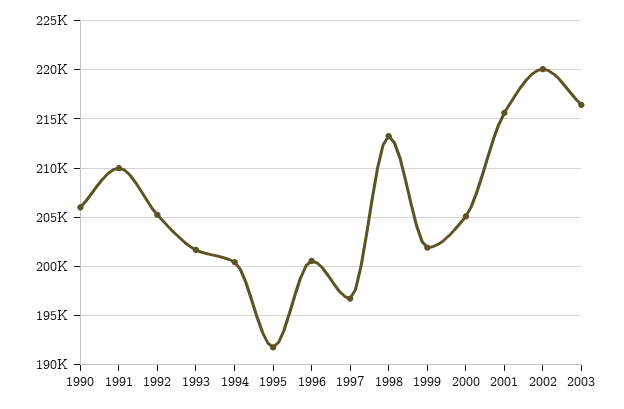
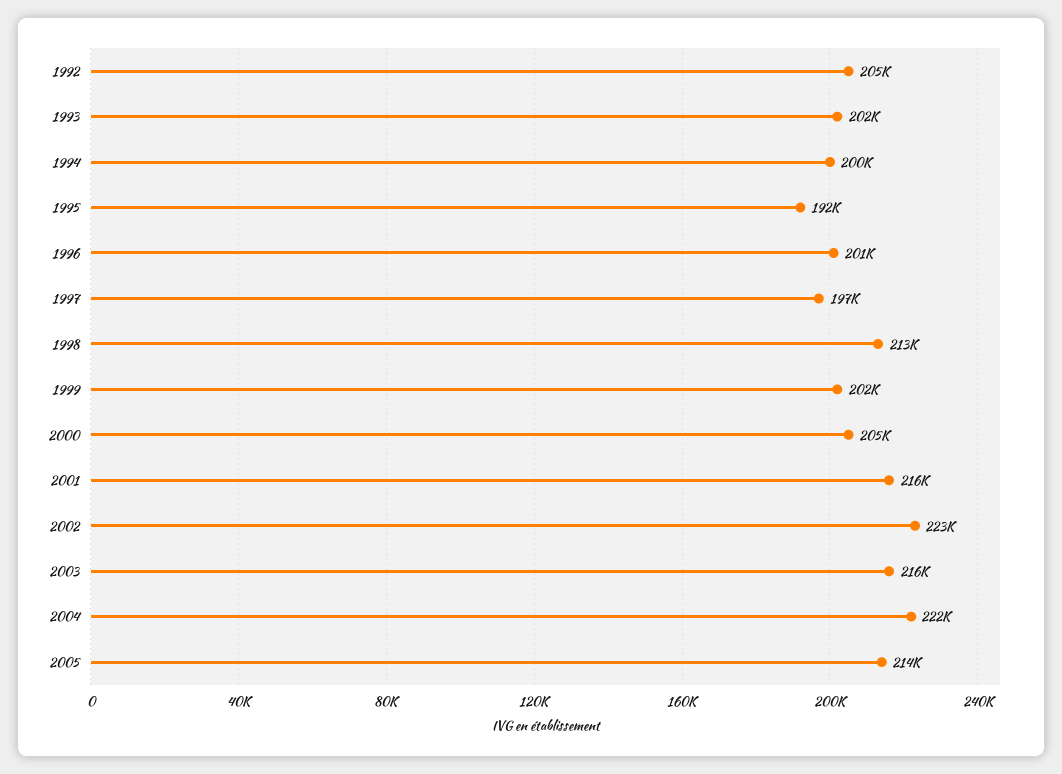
1990: 206000 -> none
1991: 210000 -> none
2002: 220000 -> 223000
2004: none -> 222000
2005: none -> 214000

